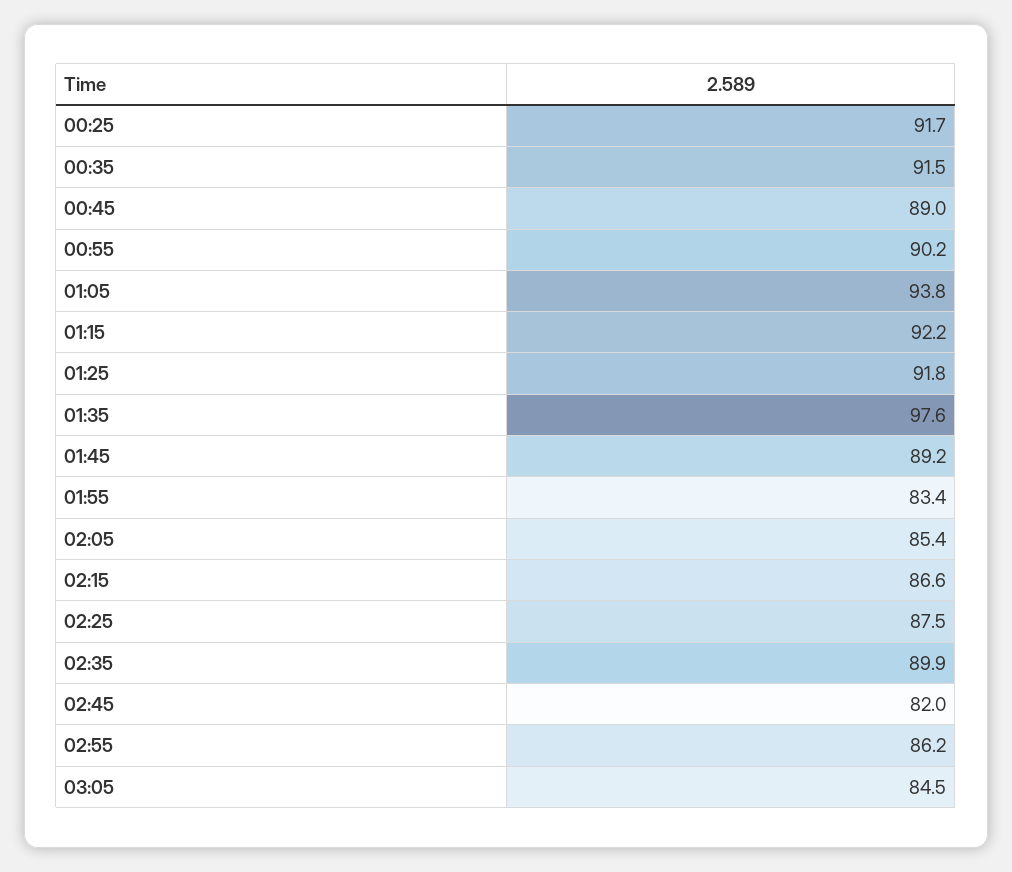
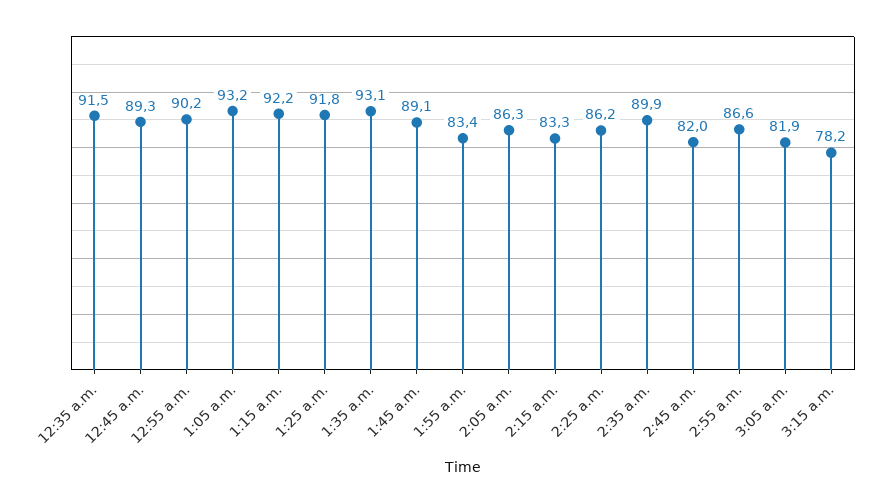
00:25: 91.7 -> none
00:45: 89 -> 89.3
01:05: 93.8 -> 93.2
01:35: 97.6 -> 93.1
01:45: 89.2 -> 89.1
02:05: 85.4 -> 86.3
02:15: 86.6 -> 83.3
02:25: 87.5 -> 86.2
02:55: 86.2 -> 86.6
03:05: 84.5 -> 81.9
3:15 a.m.: none -> 78.2

